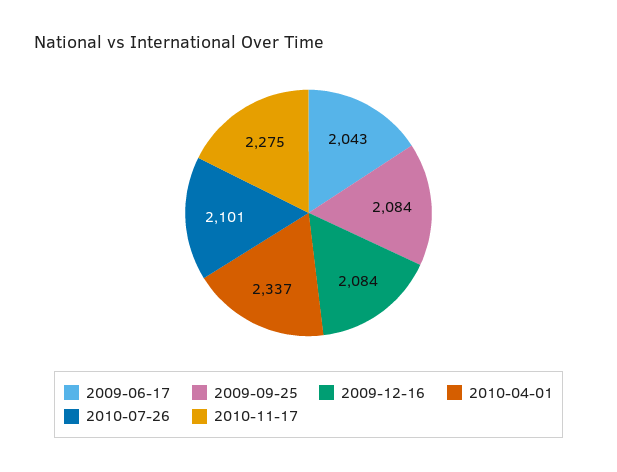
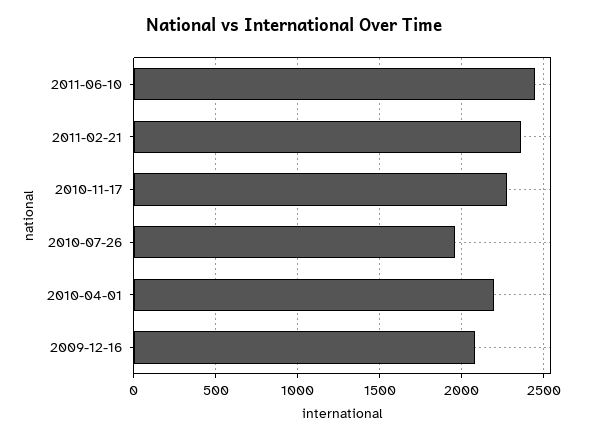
2009-06-17: 2043 -> none
2009-09-25: 2084 -> none
2010-04-01: 2337 -> 2200
2010-07-26: 2101 -> 1950
2011-06-10: none -> 2450
2011-02-21: none -> 2350

